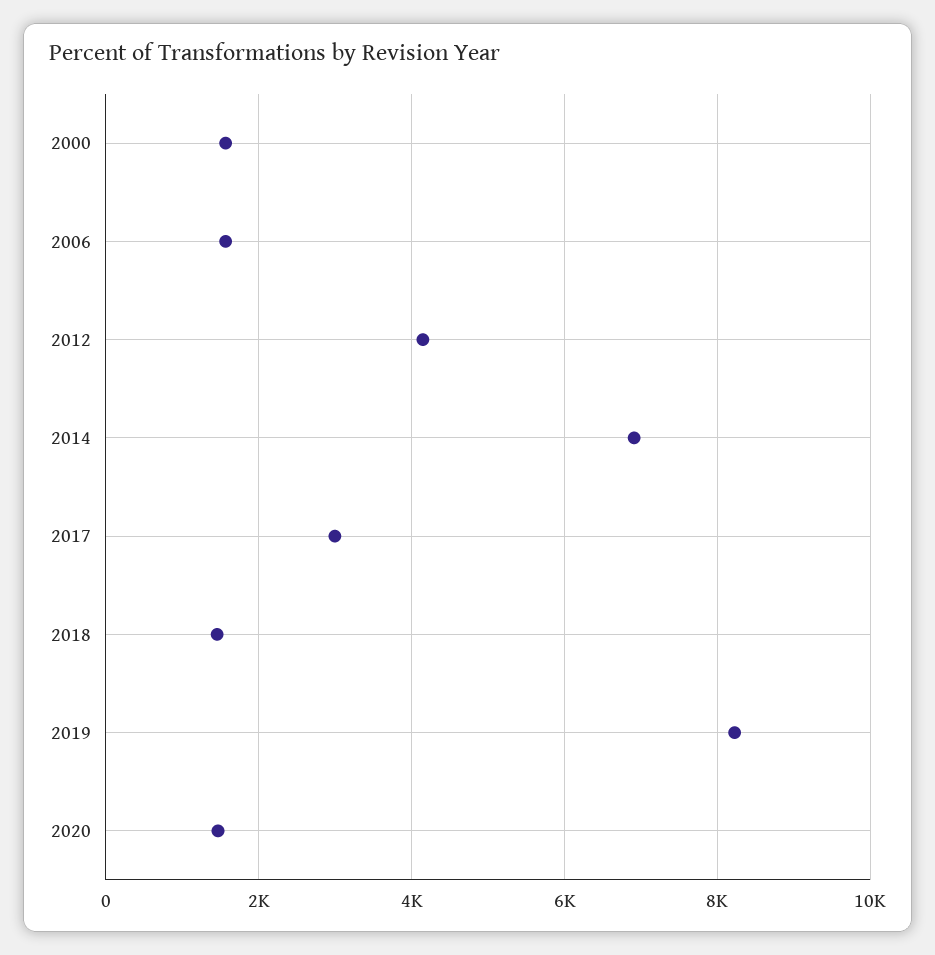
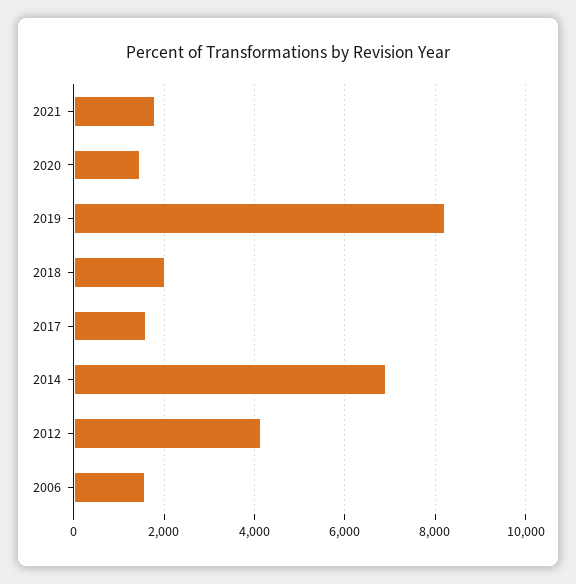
2000: 1600 -> none
2017: 3000 -> 1600
2018: 1400 -> 2000
2021: none -> 1800

